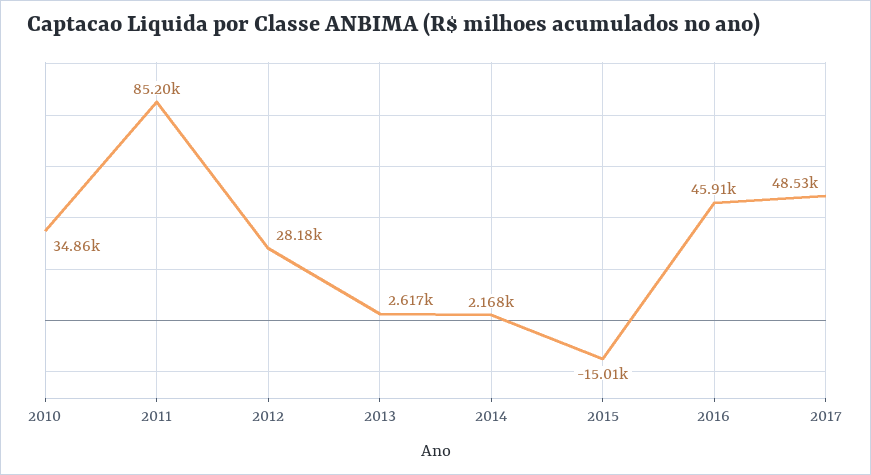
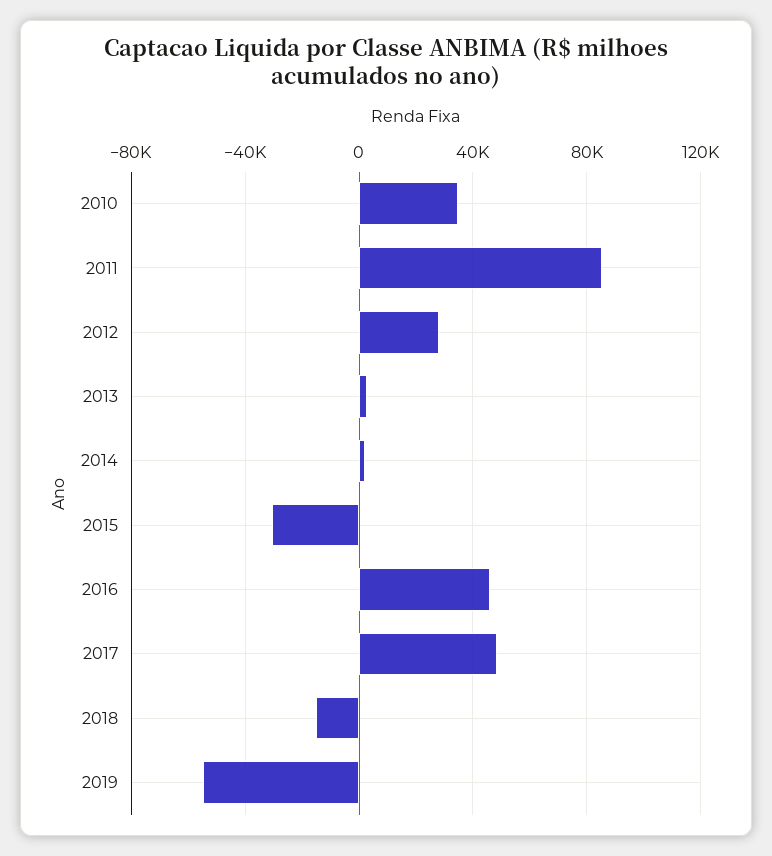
2015: -15010 -> -30000
2018: none -> -15000
2019: none -> -55000

